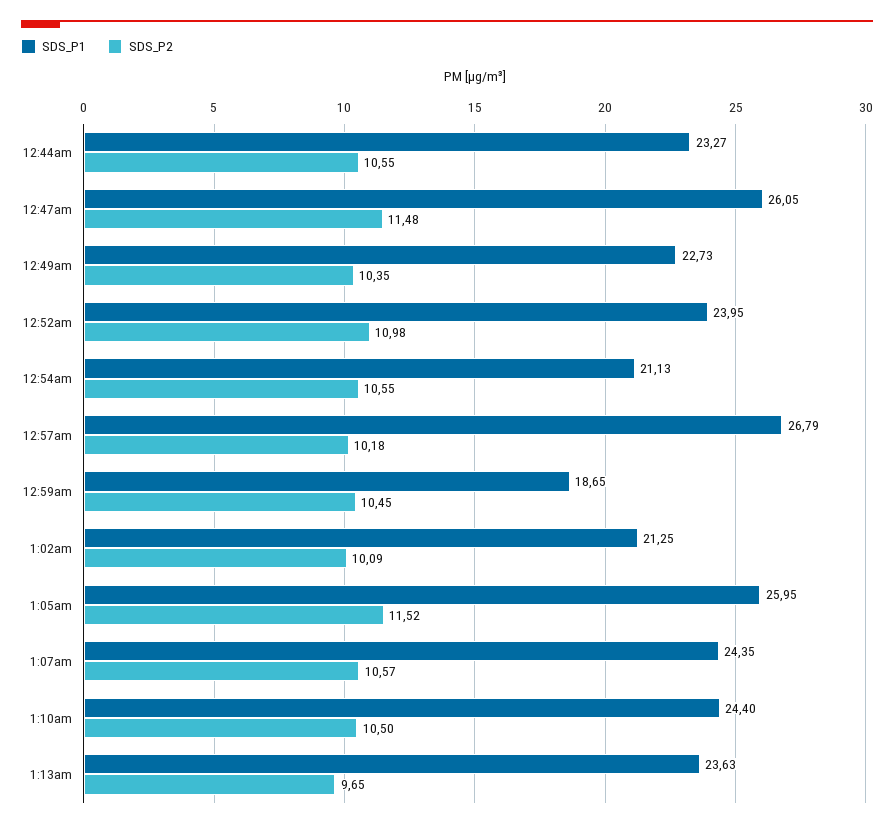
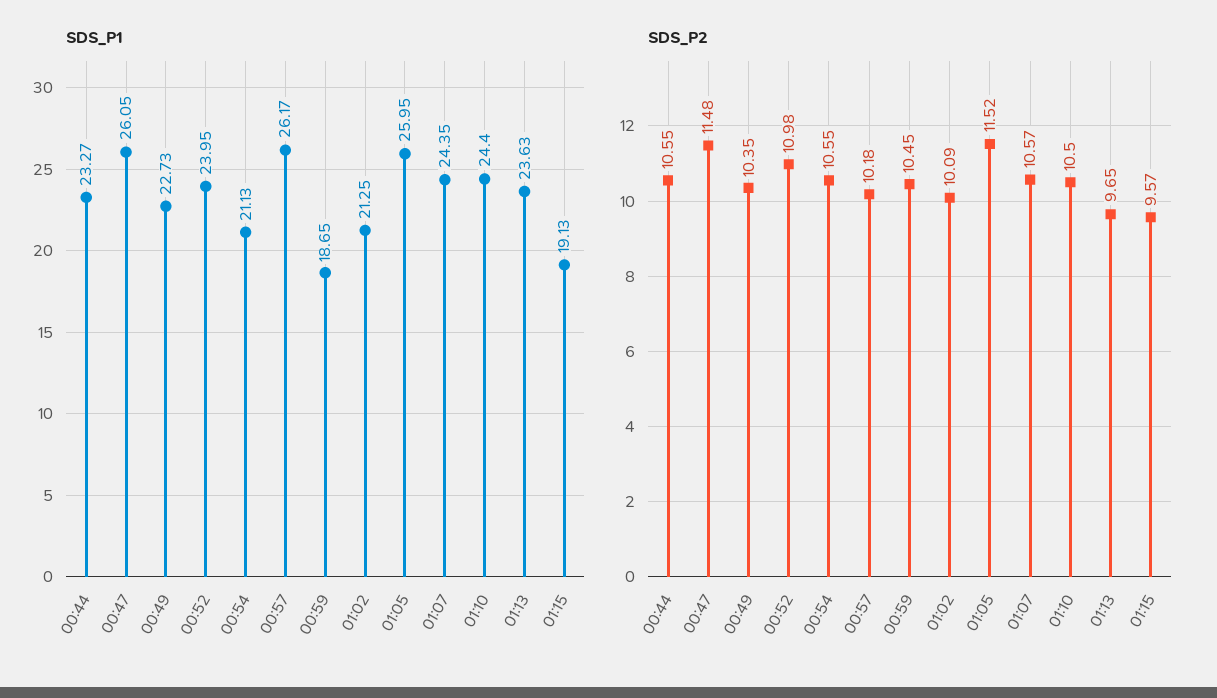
SDS_P1, 12:57am: 26.79 -> 26.17
SDS_P1, 01:15: none -> 19.13
SDS_P2, 01:15: none -> 9.57

